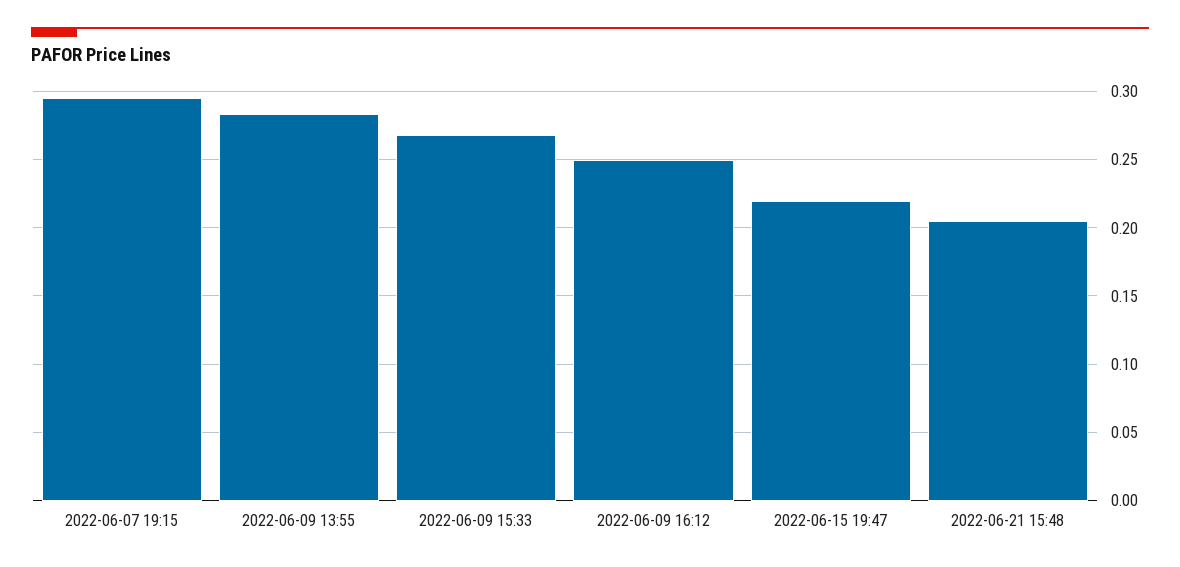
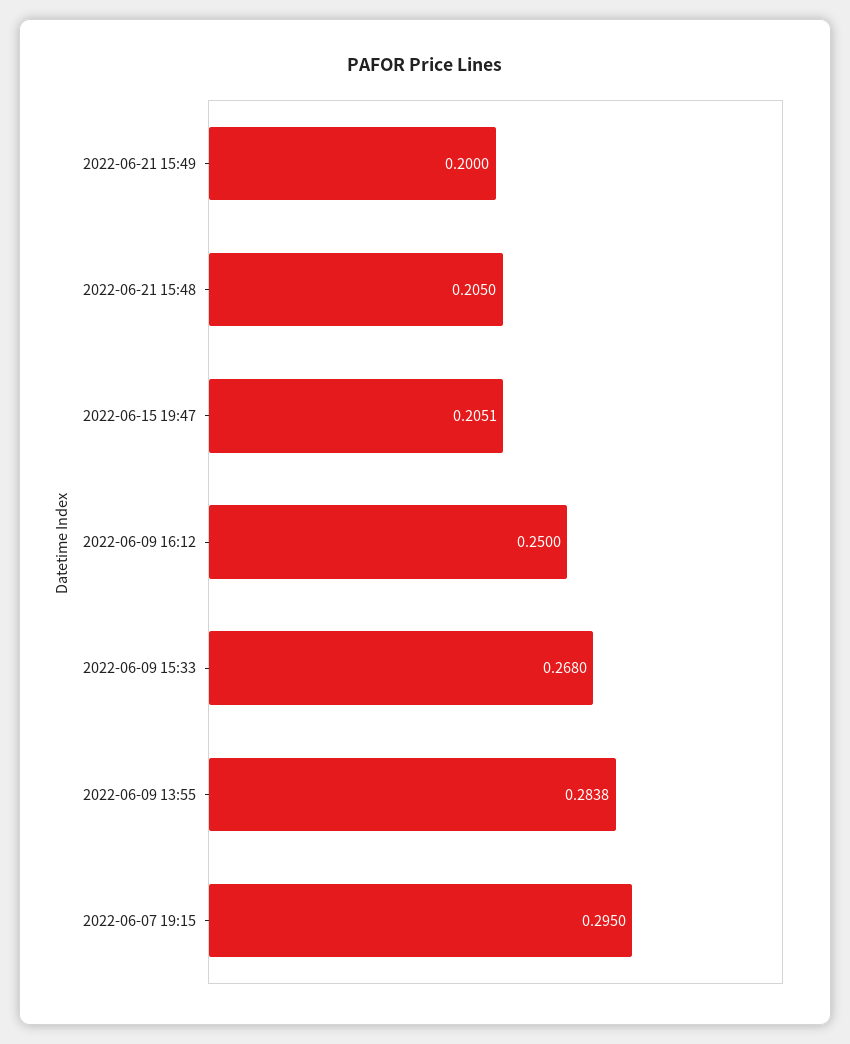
2022-06-15 19:47: 0.22 -> 0.2051
2022-06-21 15:49: none -> 0.2

